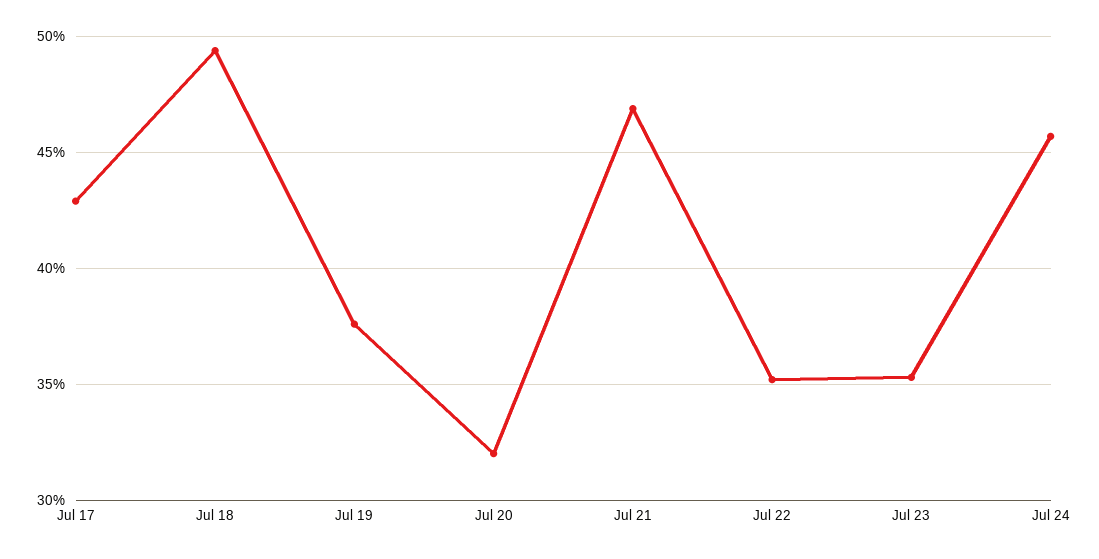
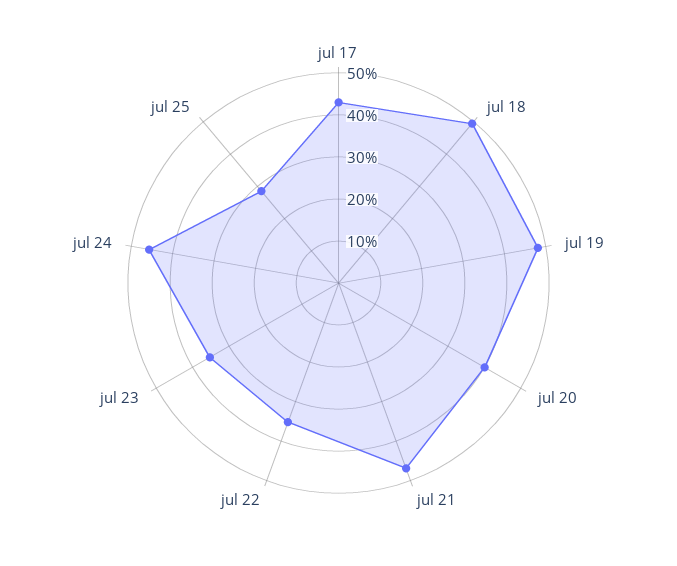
Jul 19: 37.5 -> 48
Jul 20: 32 -> 40
jul 25: none -> 28

